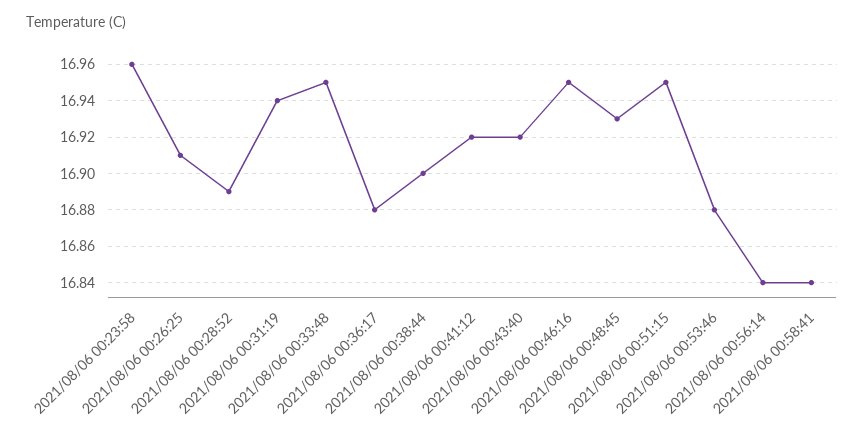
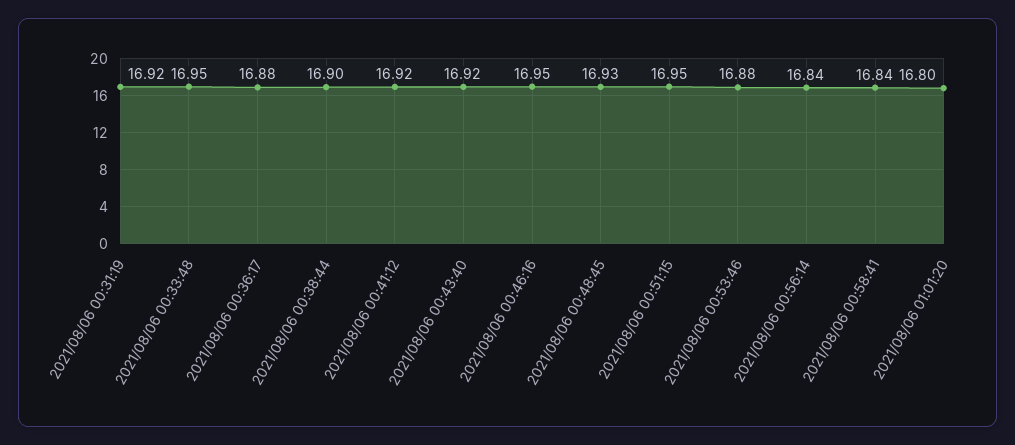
2021/08/06 00:23:58: 16.96 -> none
2021/08/06 00:26:25: 16.91 -> none
2021/08/06 00:28:52: 16.89 -> none
2021/08/06 00:31:19: 16.94 -> 16.92
2021/08/06 01:01:20: none -> 16.8

